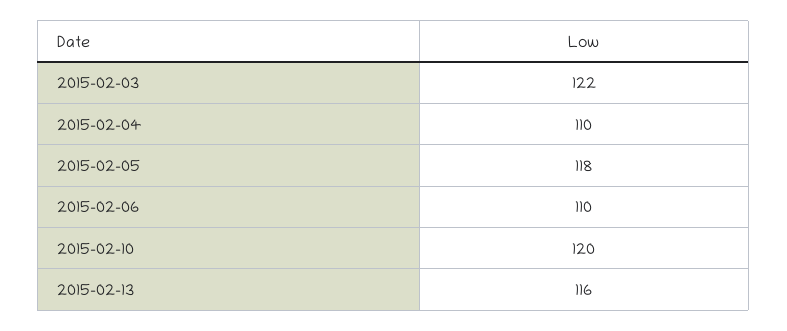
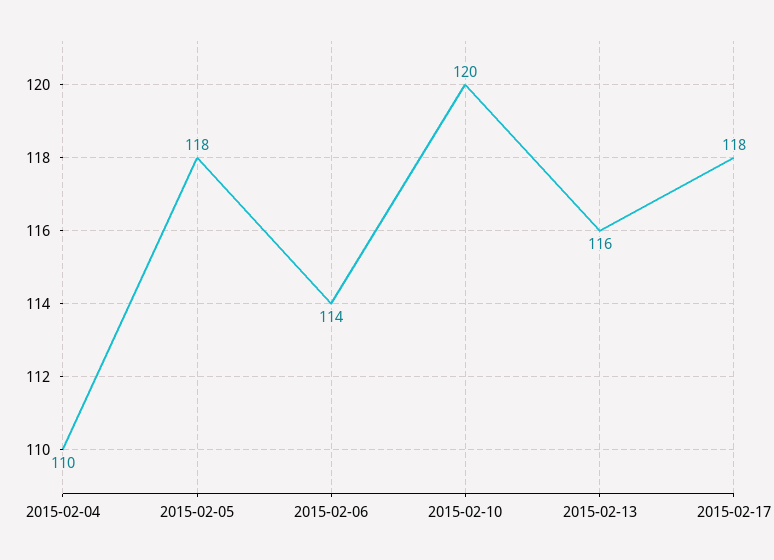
2015-02-03: 122 -> none
2015-02-06: 110 -> 114
2015-02-17: none -> 118

